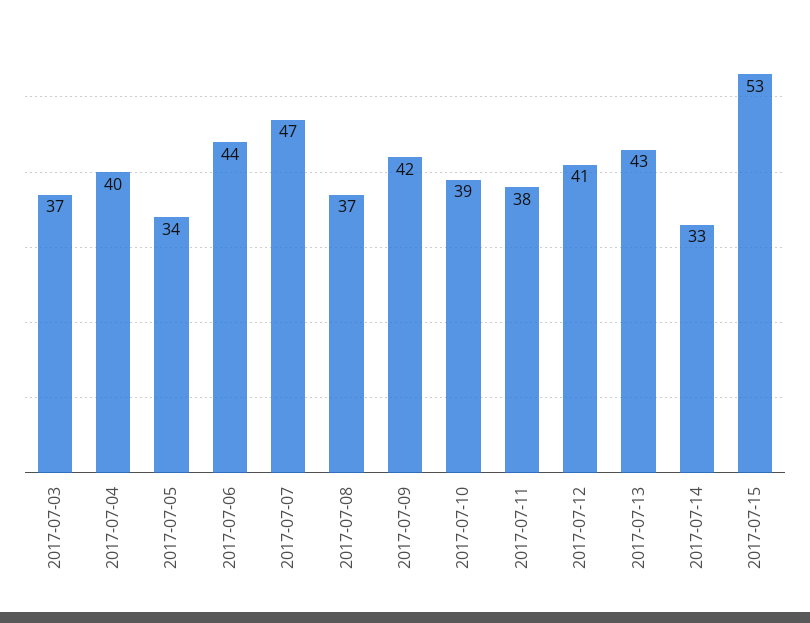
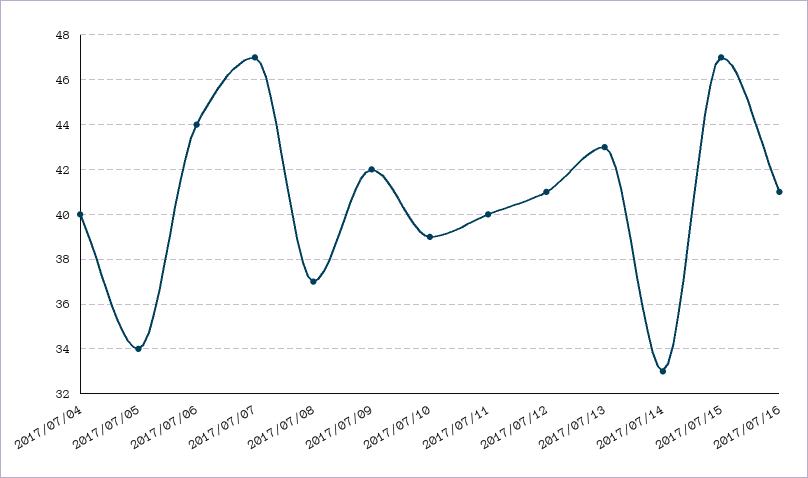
2017-07-03: 37 -> none
2017-07-11: 38 -> 40
2017-07-15: 53 -> 47
2017/07/16: none -> 41

